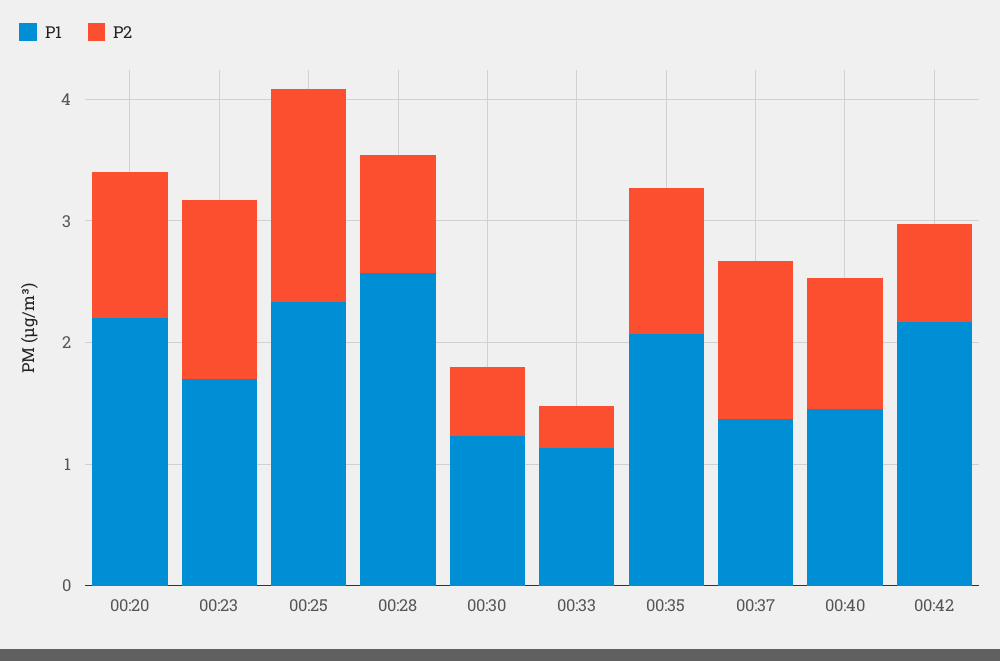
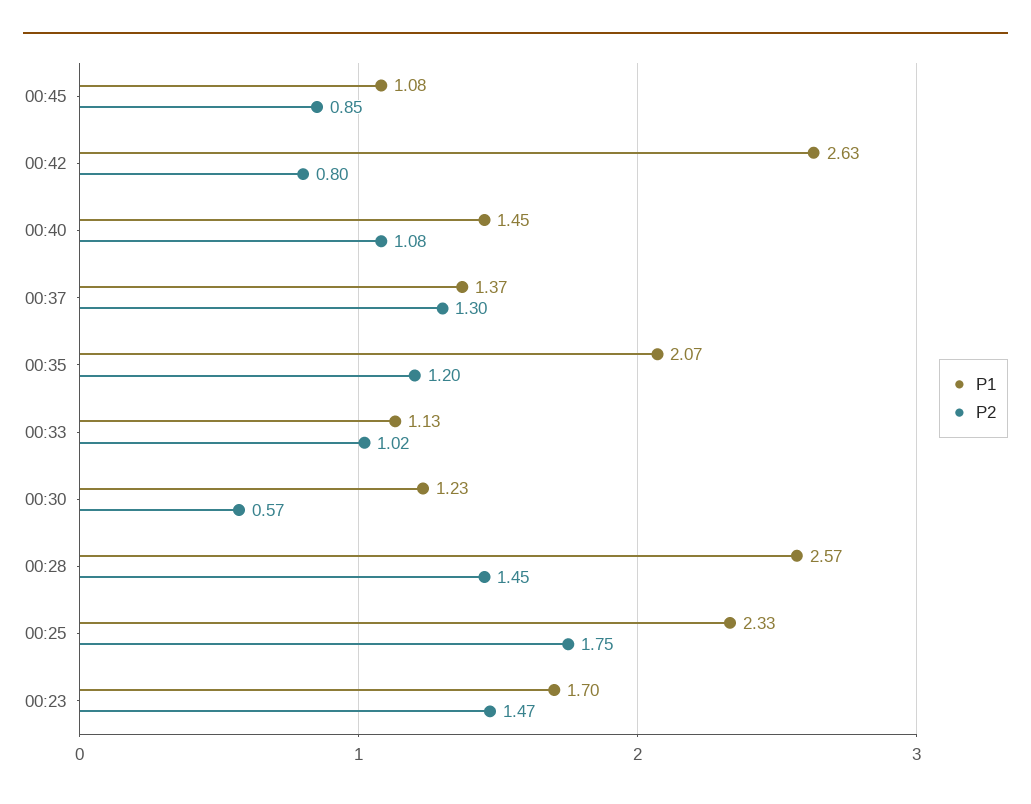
P1, 00:20: 2.2 -> none
P2, 00:20: 1.2 -> none
P2, 00:28: 1 -> 1.45
P2, 00:33: 0.4 -> 1.02
P1, 00:42: 2.2 -> 2.63
P1, 00:45: none -> 1.08
P2, 00:45: none -> 0.85

